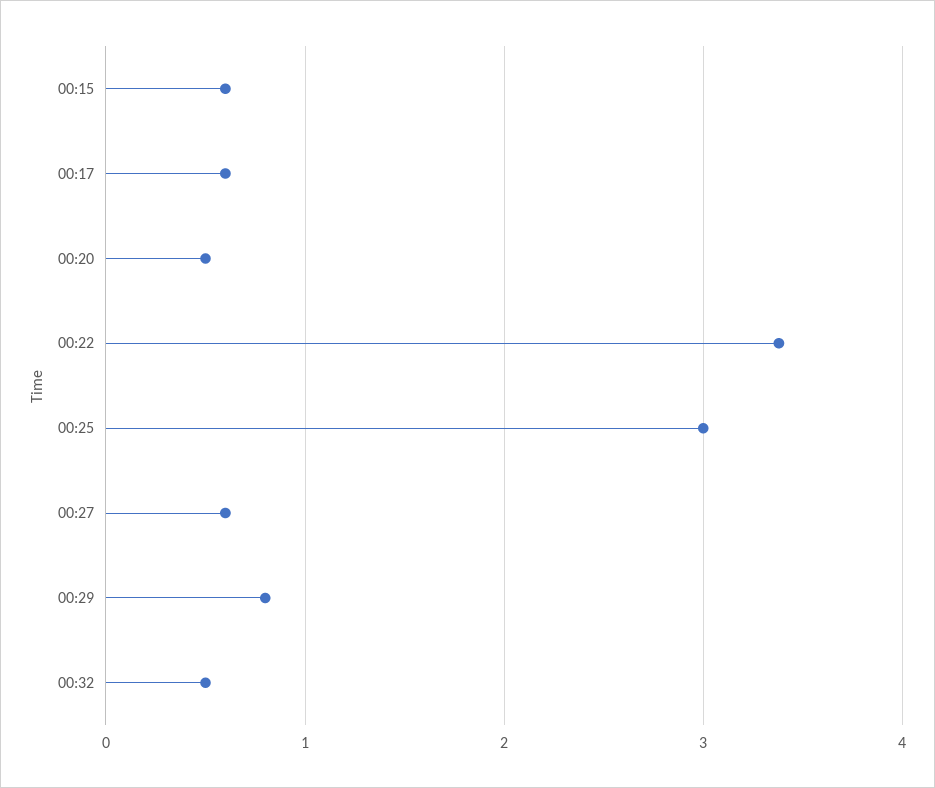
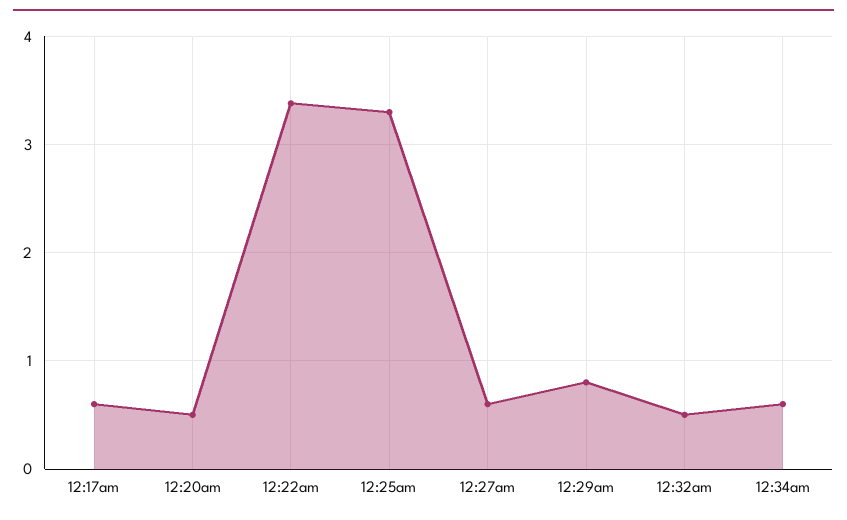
00:15: 0.6 -> none
00:25: 3 -> 3.3
12:34am: none -> 0.6

